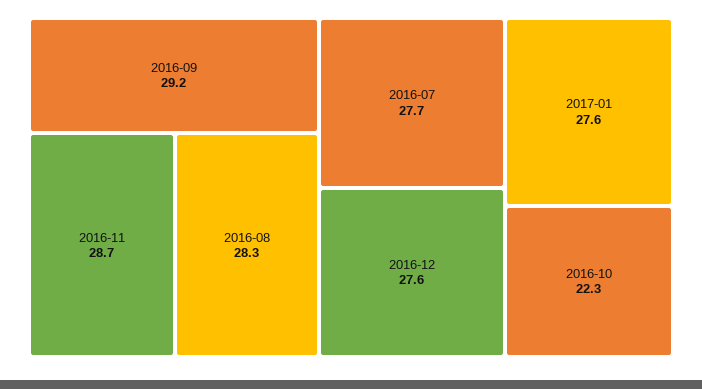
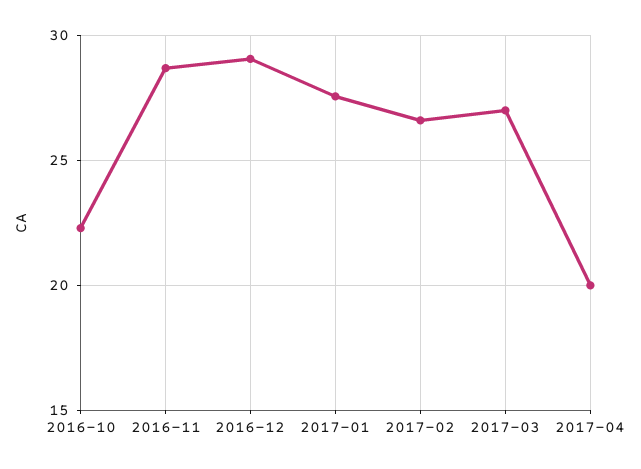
2016-09: 29.2 -> none
2016-08: 28.3 -> none
2016-07: 27.7 -> none
2016-12: 27.6 -> 29
2017-02: none -> 26.5
2017-03: none -> 27
2017-04: none -> 20

